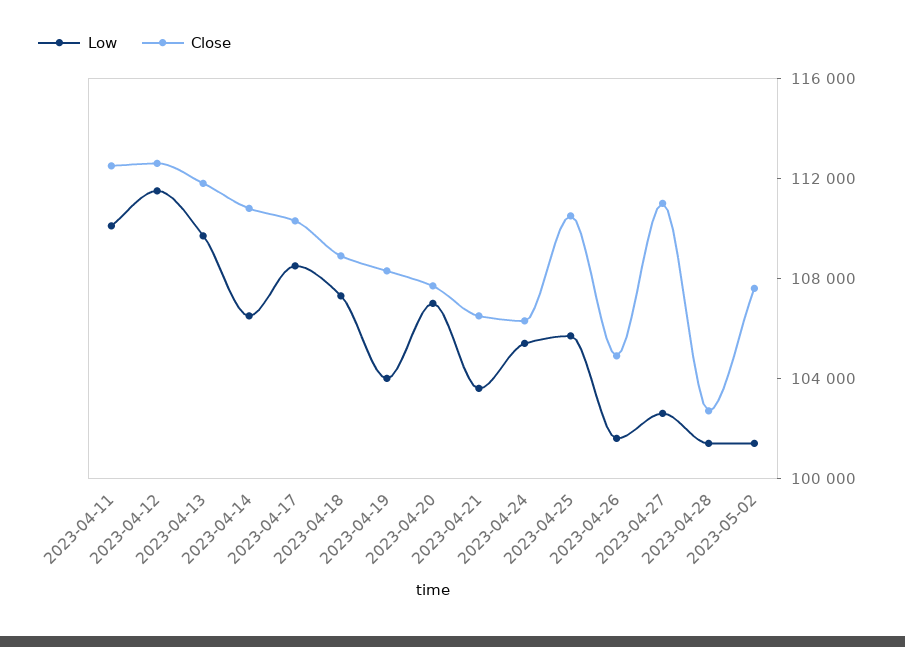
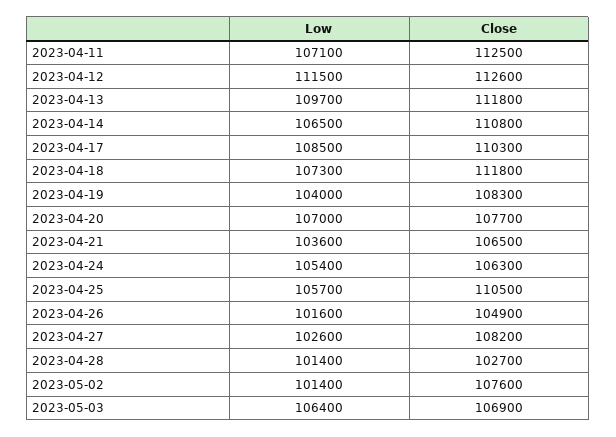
Low, 2023-04-11: 110000 -> 107100
Close, 2023-04-18: 109000 -> 111800
Close, 2023-04-27: 111000 -> 108200
Low, 2023-05-03: none -> 106400
Close, 2023-05-03: none -> 106900

